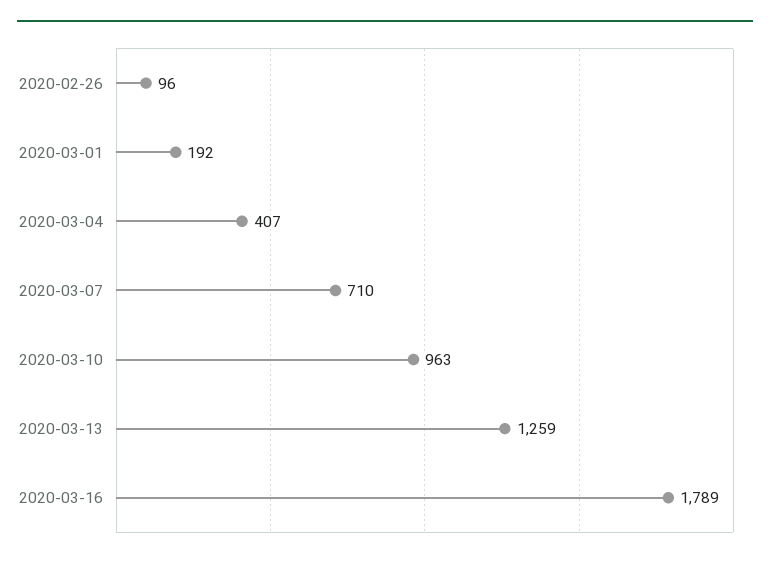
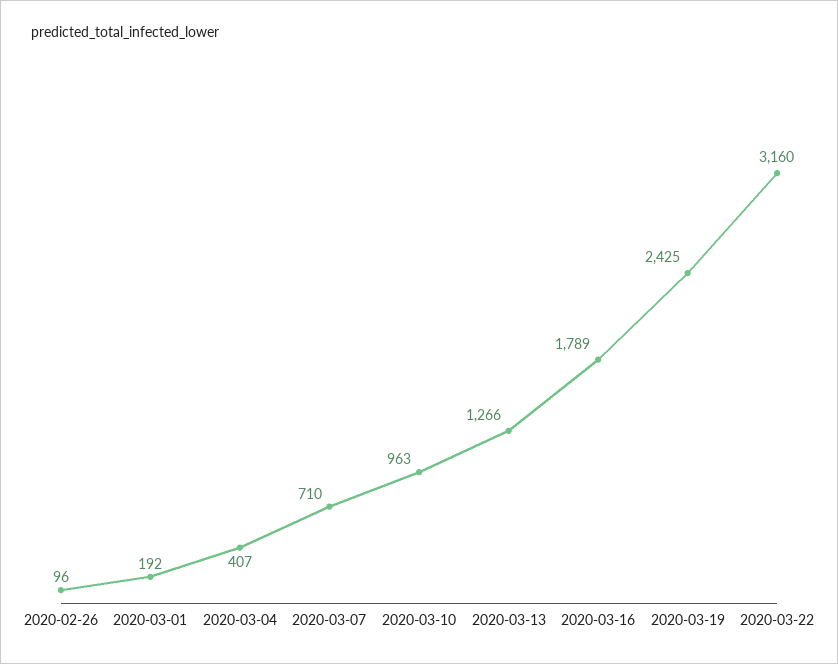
2020-03-13: 1259 -> 1266
2020-03-19: none -> 2425
2020-03-22: none -> 3160

